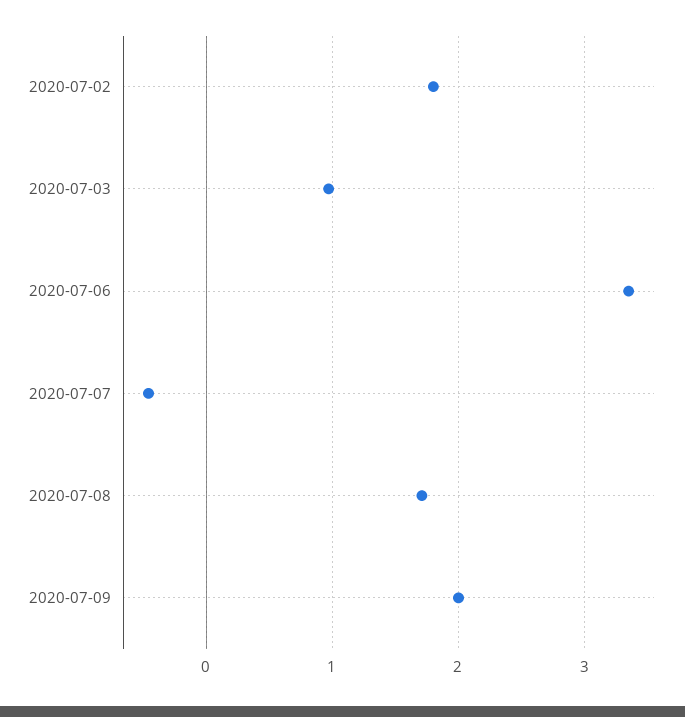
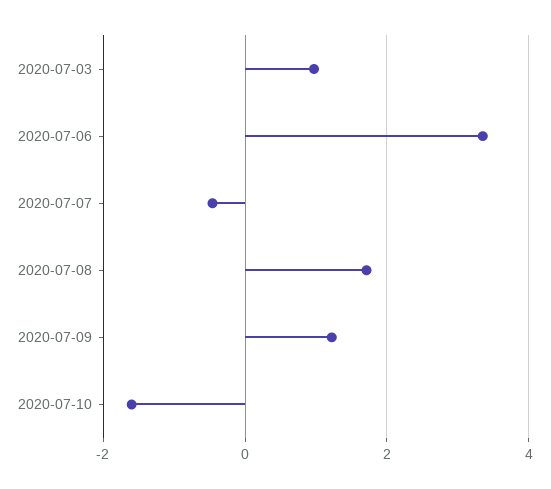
2020-07-02: 1.8 -> none
2020-07-09: 2 -> 1.2
2020-07-10: none -> -1.6

